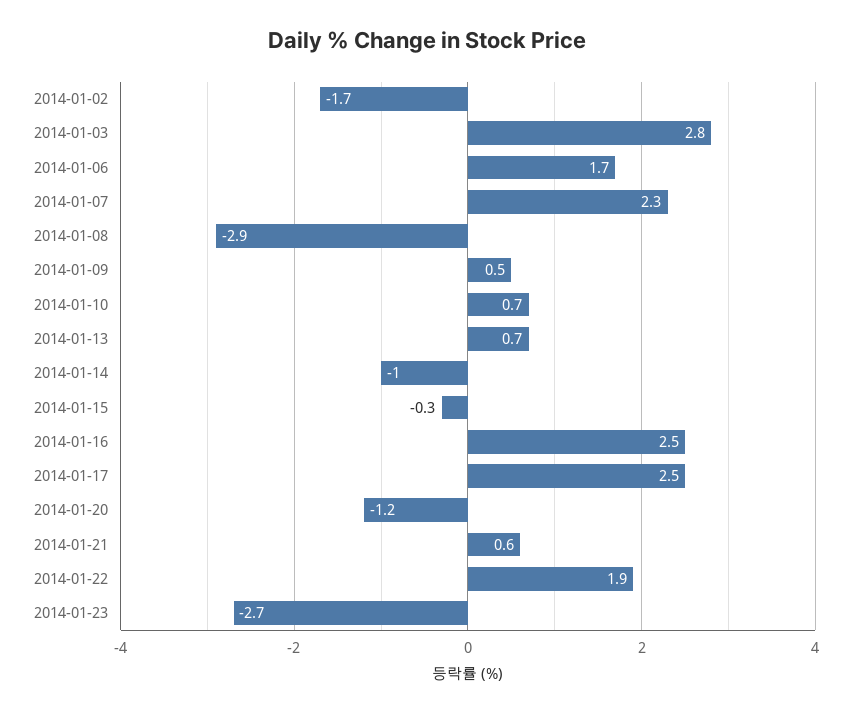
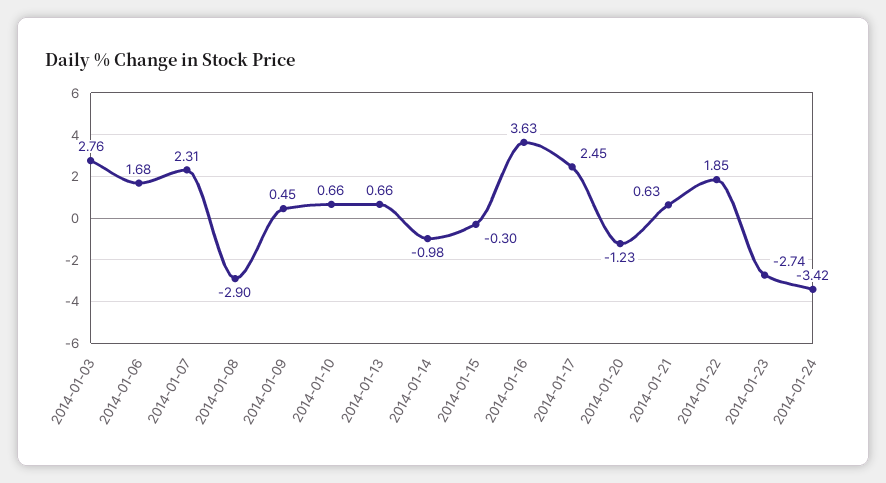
2014-01-02: -1.7 -> none
2014-01-16: 2.5 -> 3.63
2014-01-24: none -> -3.42

